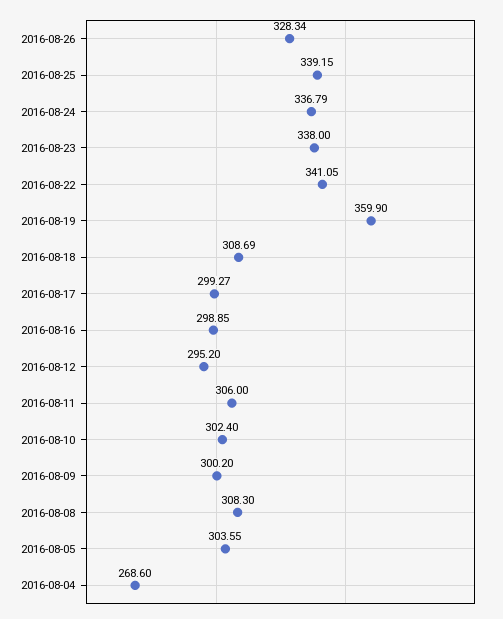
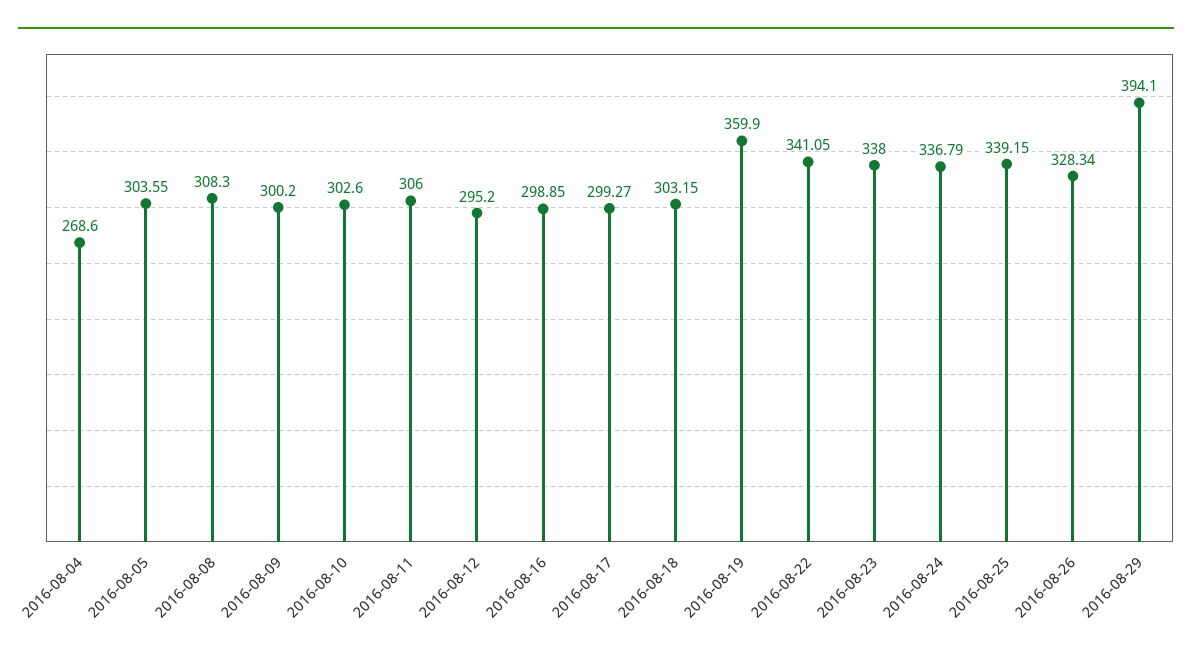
2016-08-18: 308.69 -> 303.15
2016-08-10: 302.4 -> 302.6
2016-08-29: none -> 394.1

